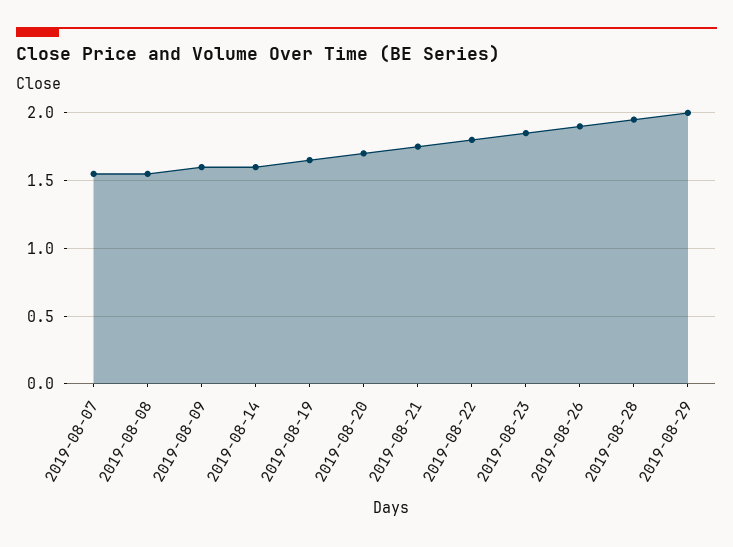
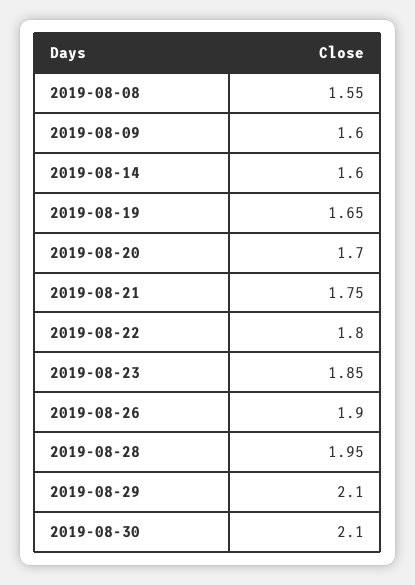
2019-08-07: 1.55 -> none
2019-08-29: 2 -> 2.1
2019-08-30: none -> 2.1

